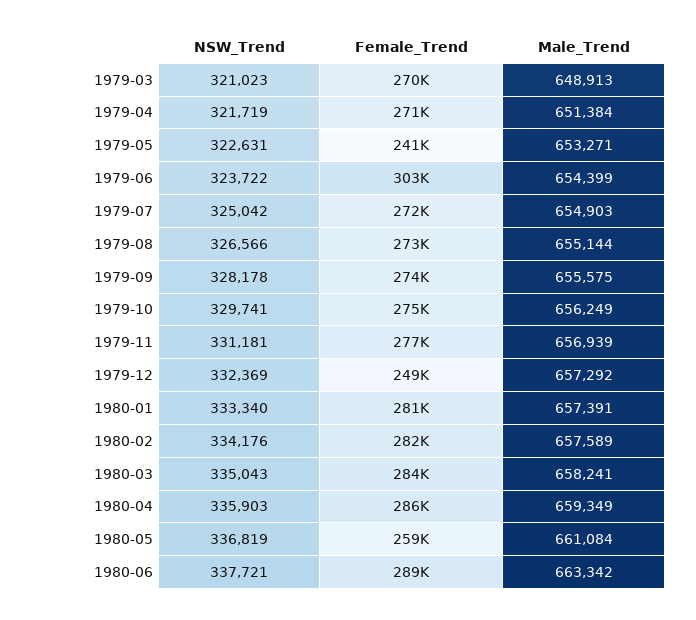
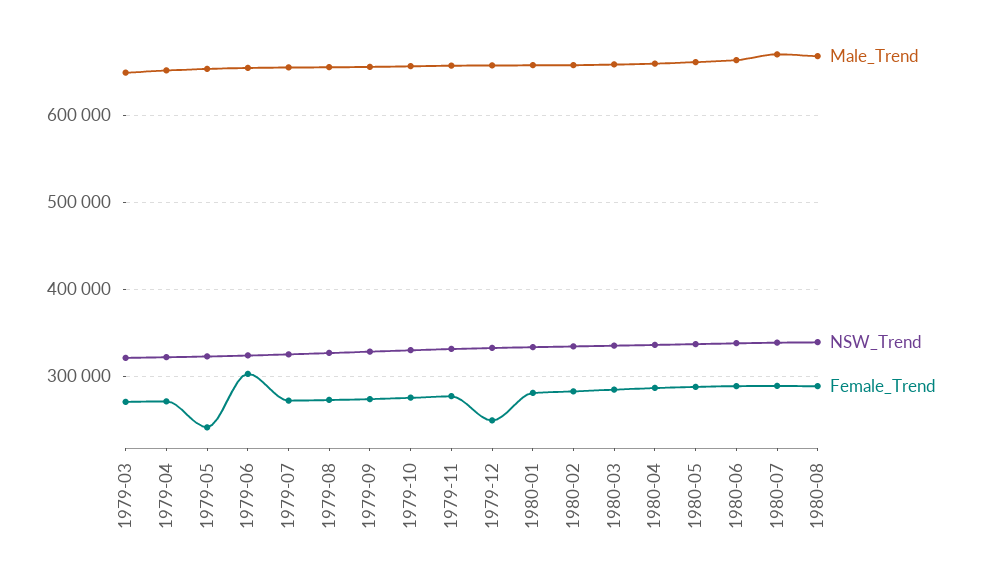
Female_Trend, 1980-05: 259000 -> 290000
Male_Trend, 1980-07: none -> 670000
NSW_Trend, 1980-07: none -> 340000
Female_Trend, 1980-07: none -> 290000
Male_Trend, 1980-08: none -> 670000
NSW_Trend, 1980-08: none -> 340000
Female_Trend, 1980-08: none -> 290000

